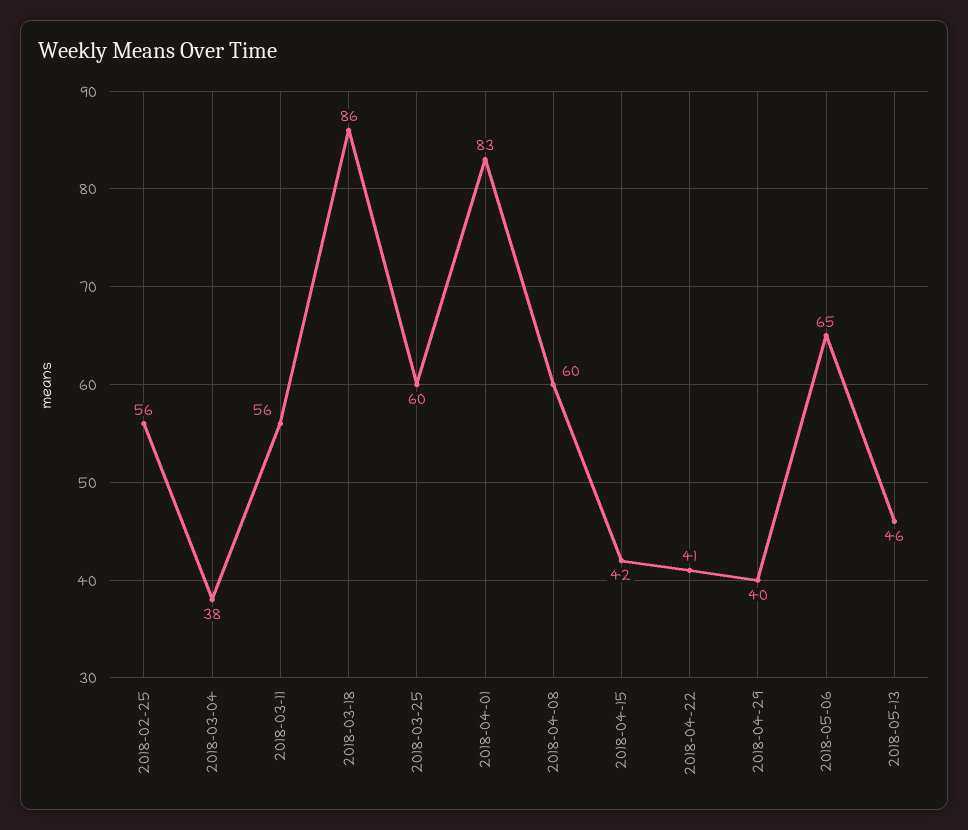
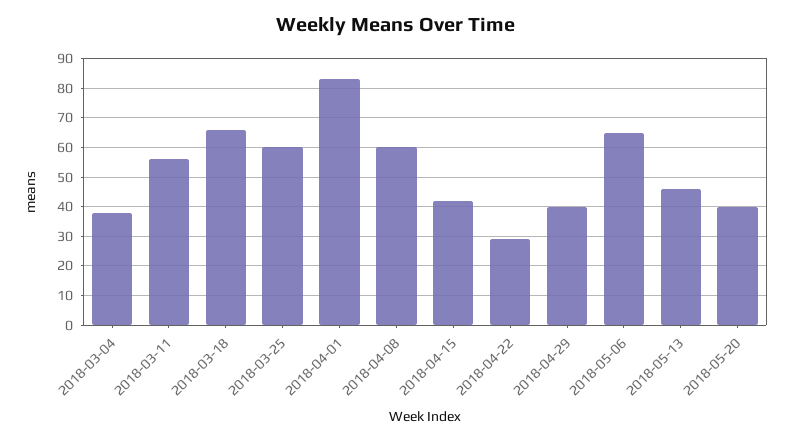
2018-02-25: 56 -> none
2018-03-18: 86 -> 65
2018-04-22: 41 -> 30
2018-05-20: none -> 40

